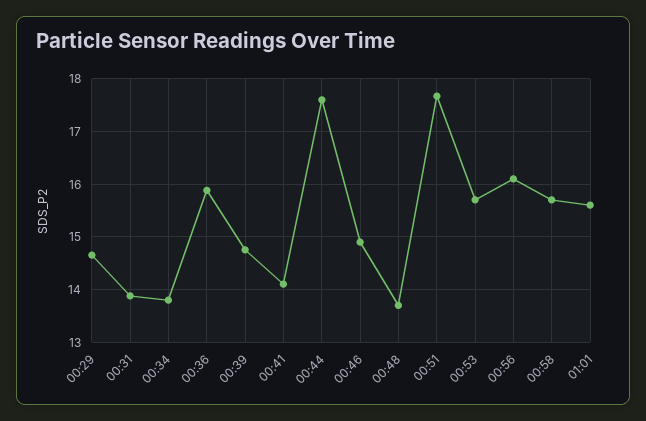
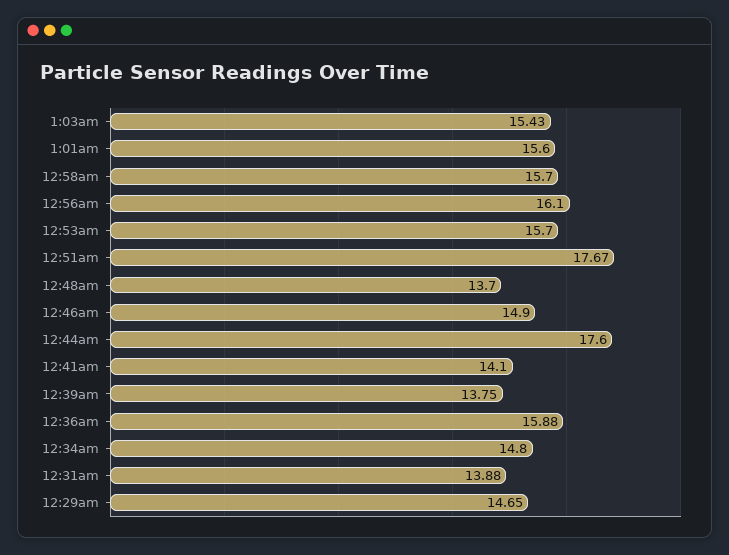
00:34: 13.8 -> 14.8
00:39: 14.8 -> 13.75
1:03am: none -> 15.43

